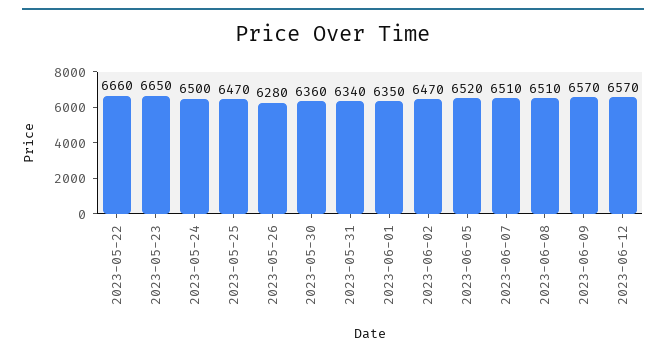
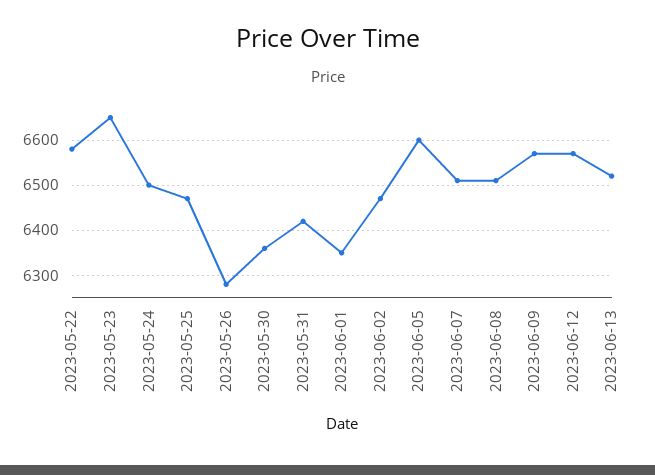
2023-05-22: 6660 -> 6580
2023-05-31: 6340 -> 6420
2023-06-05: 6520 -> 6600
2023-06-13: none -> 6520

